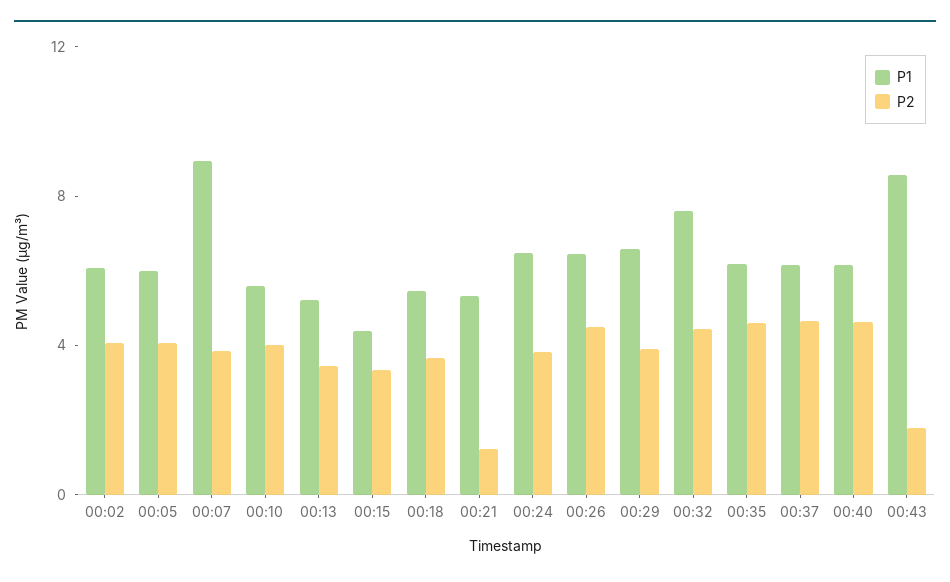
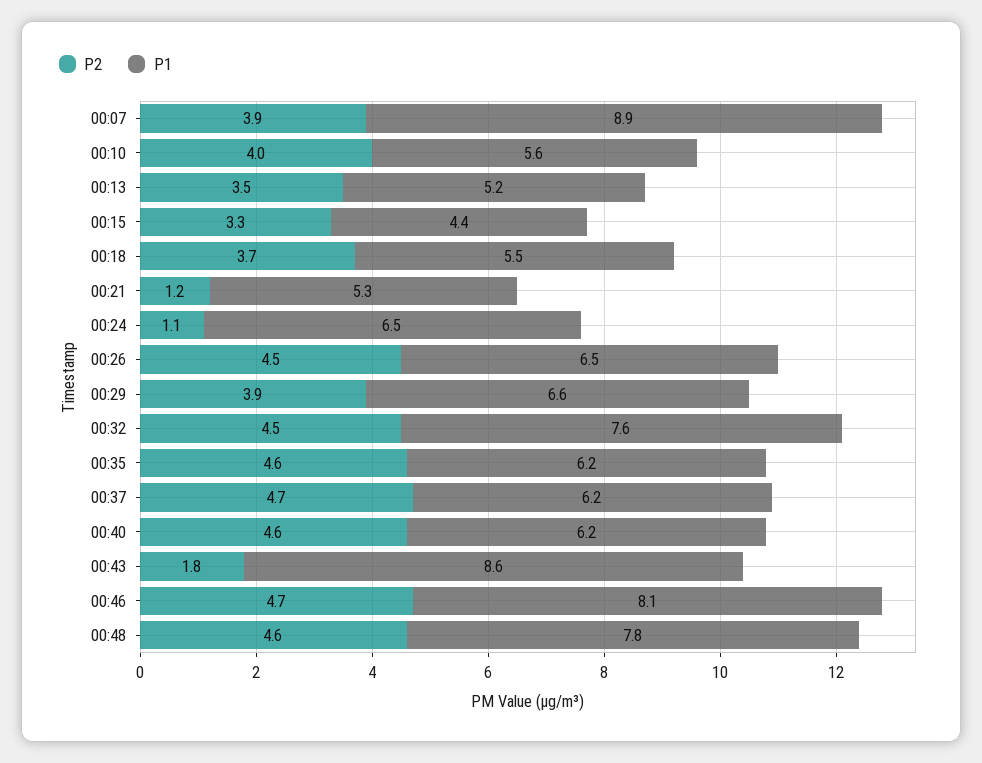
P1, 00:02: 6 -> none
P2, 00:02: 4 -> none
P1, 00:05: 6 -> none
P2, 00:05: 4 -> none
P2, 00:24: 4 -> 1.1
P2, 00:46: none -> 4.7
P1, 00:46: none -> 8.1
P2, 00:48: none -> 4.6
P1, 00:48: none -> 7.8

